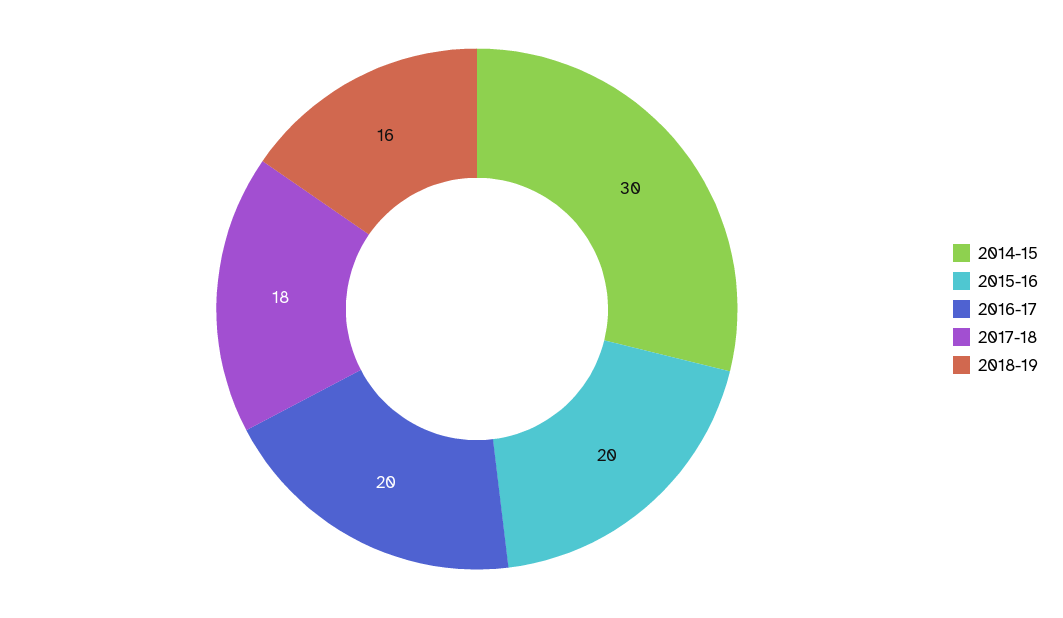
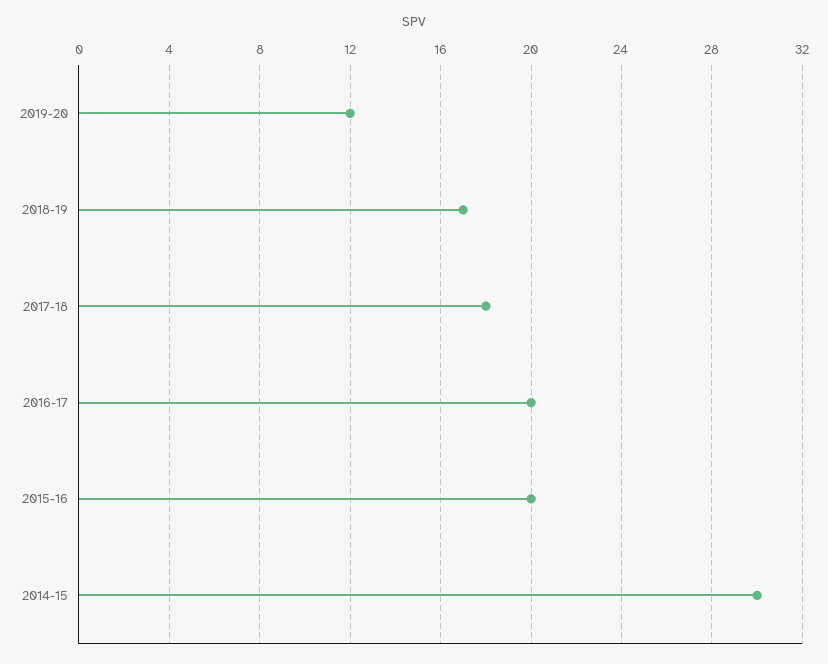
2018-19: 16 -> 17
2019-20: none -> 12

